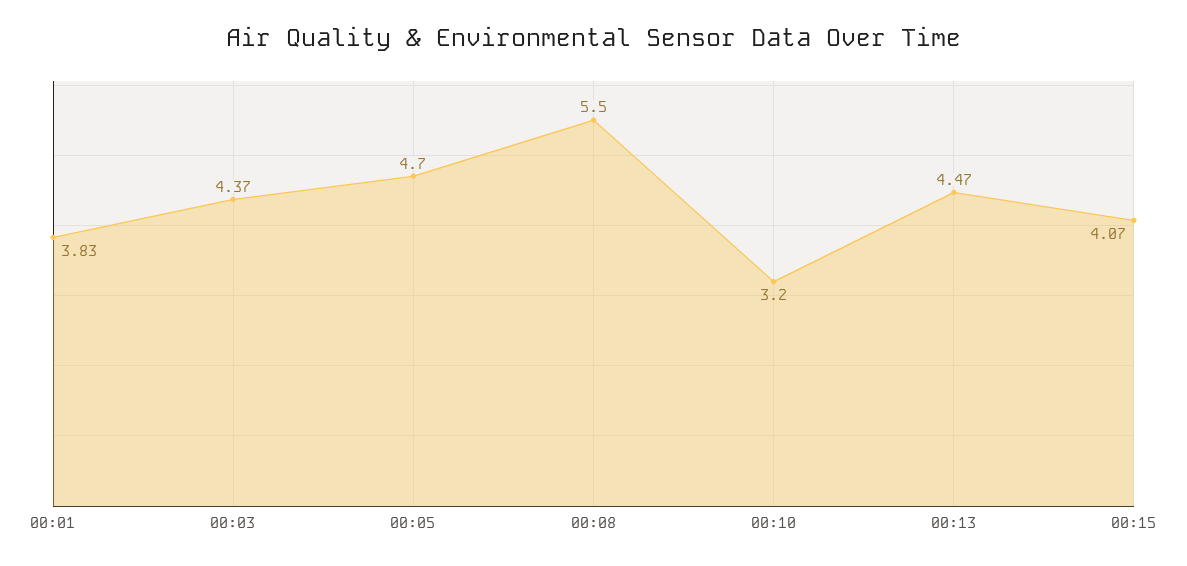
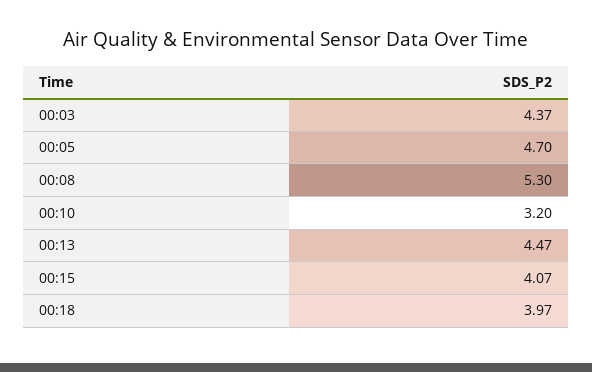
00:01: 3.83 -> none
00:08: 5.5 -> 5.3
00:18: none -> 3.97

